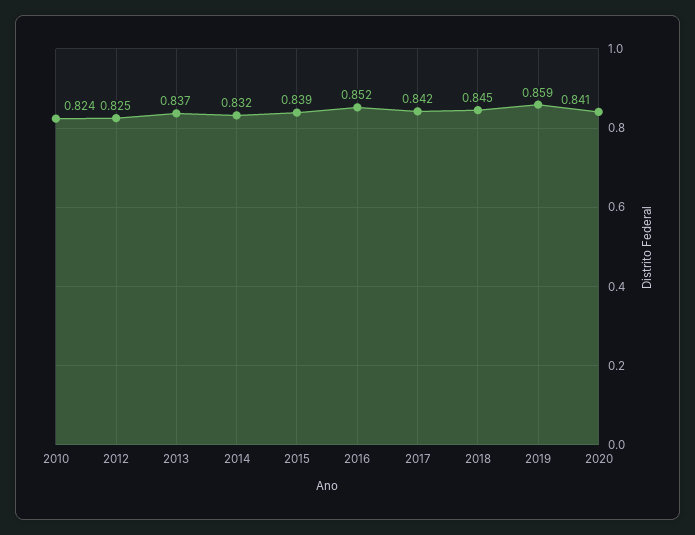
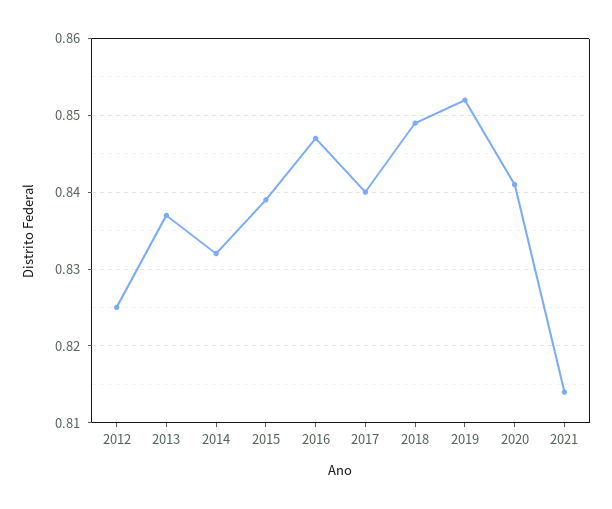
2010: 0.824 -> none
2016: 0.852 -> 0.847
2017: 0.842 -> 0.84
2018: 0.845 -> 0.849
2019: 0.859 -> 0.852
2021: none -> 0.814

